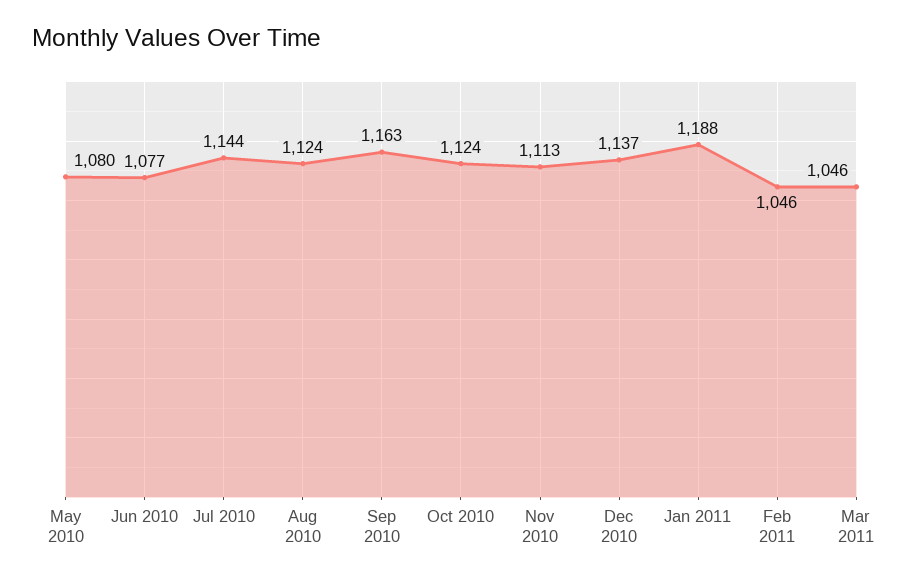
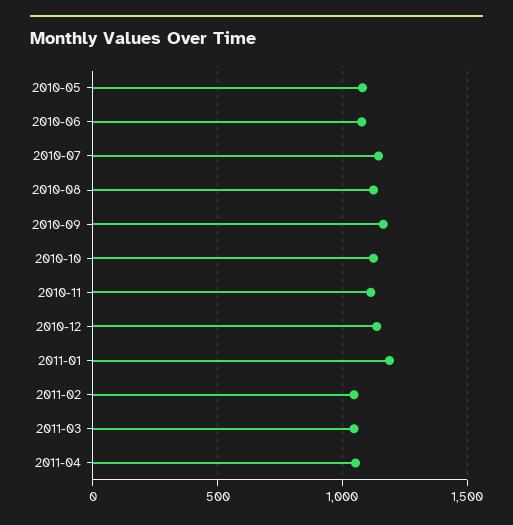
2011-04: none -> 1050

